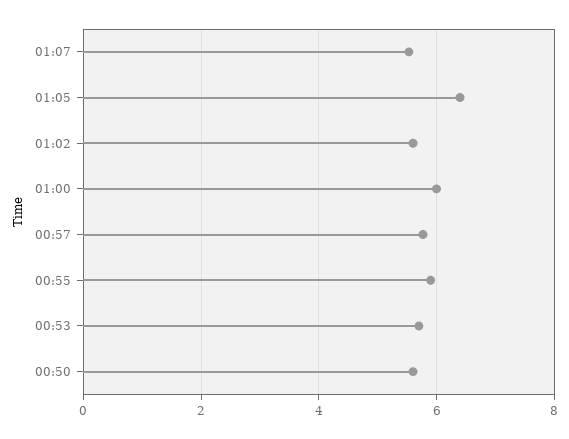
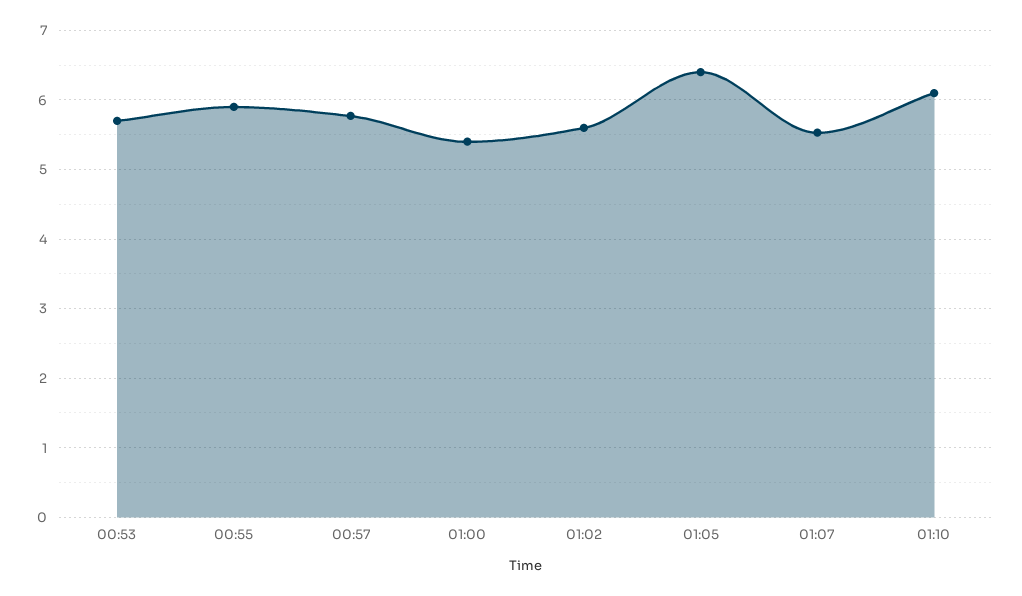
01:00: 6 -> 5.4
00:50: 5.6 -> none
01:10: none -> 6.1

